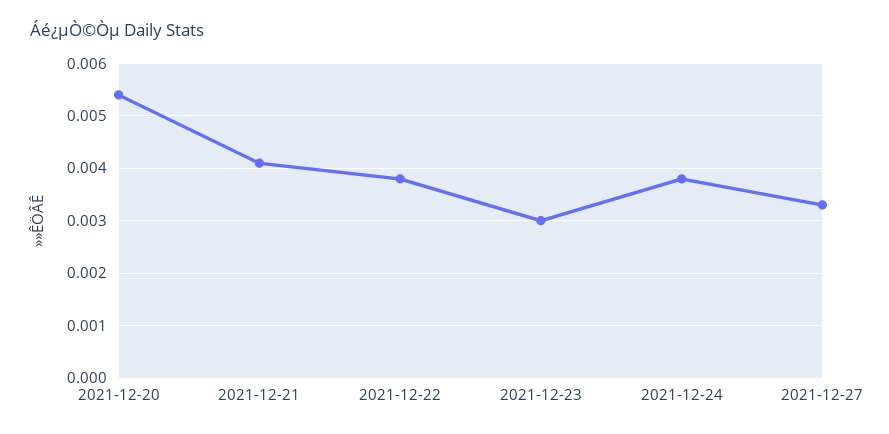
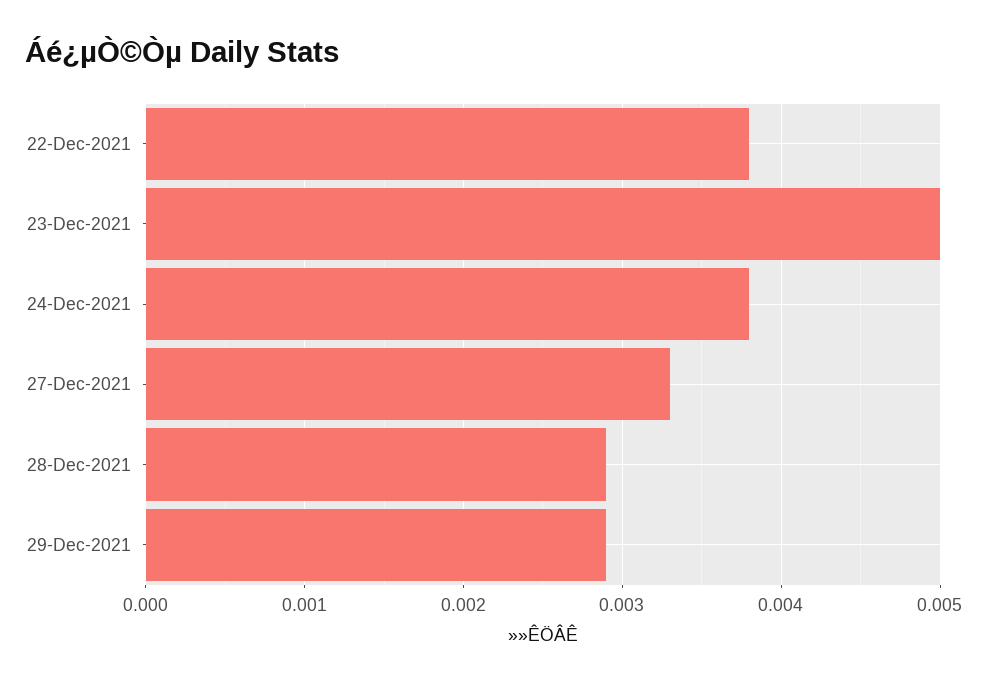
2021-12-20: 0.0055 -> none
2021-12-21: 0.004 -> none
2021-12-23: 0.003 -> 0.005
28-Dec-2021: none -> 0.0029
29-Dec-2021: none -> 0.0029

